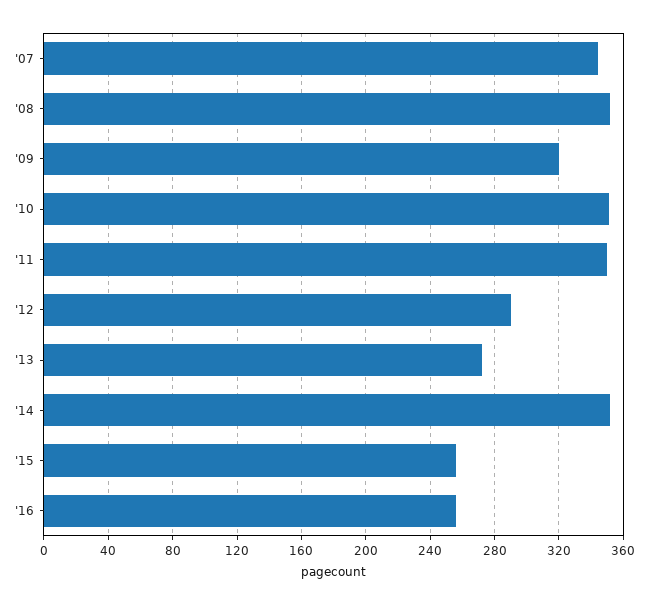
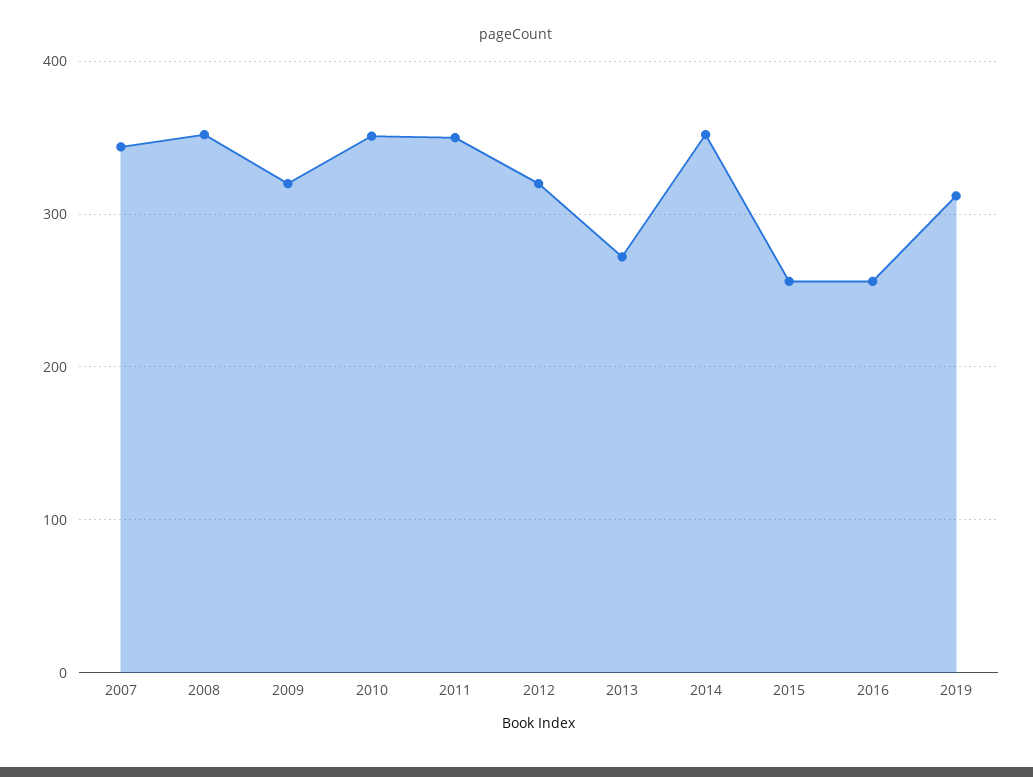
'12: 290 -> 320
2019: none -> 310

